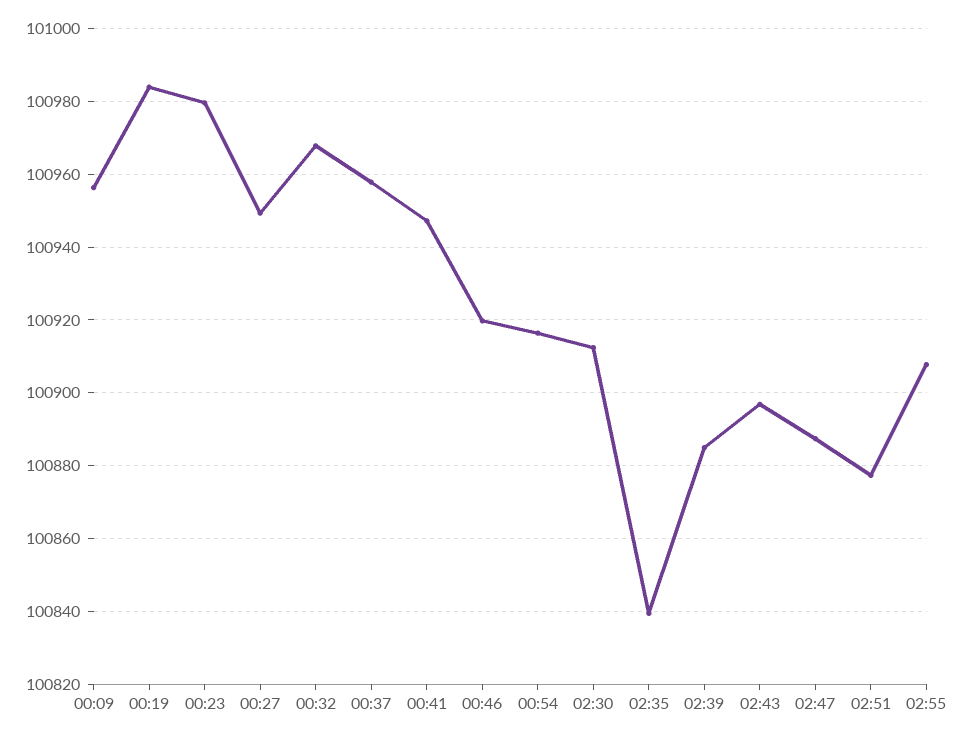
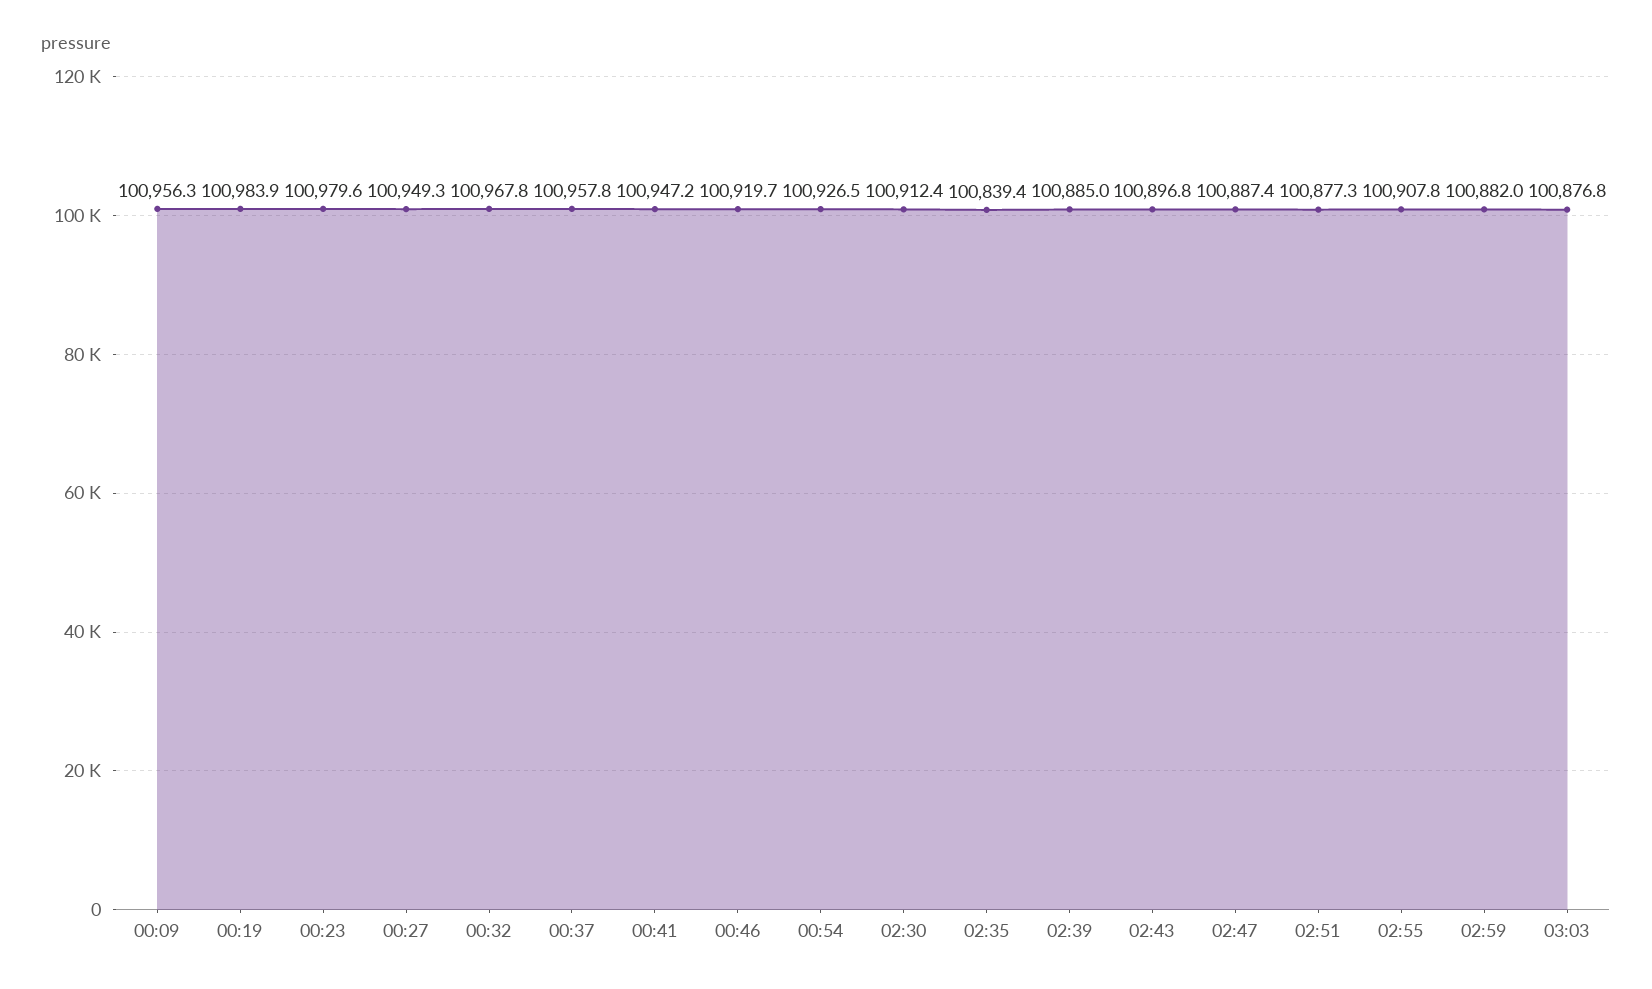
00:54: 100916 -> 100926.5
02:59: none -> 100882
03:03: none -> 100876.8

